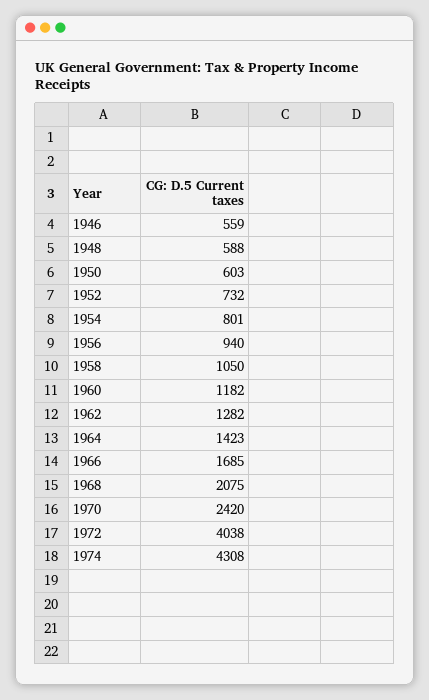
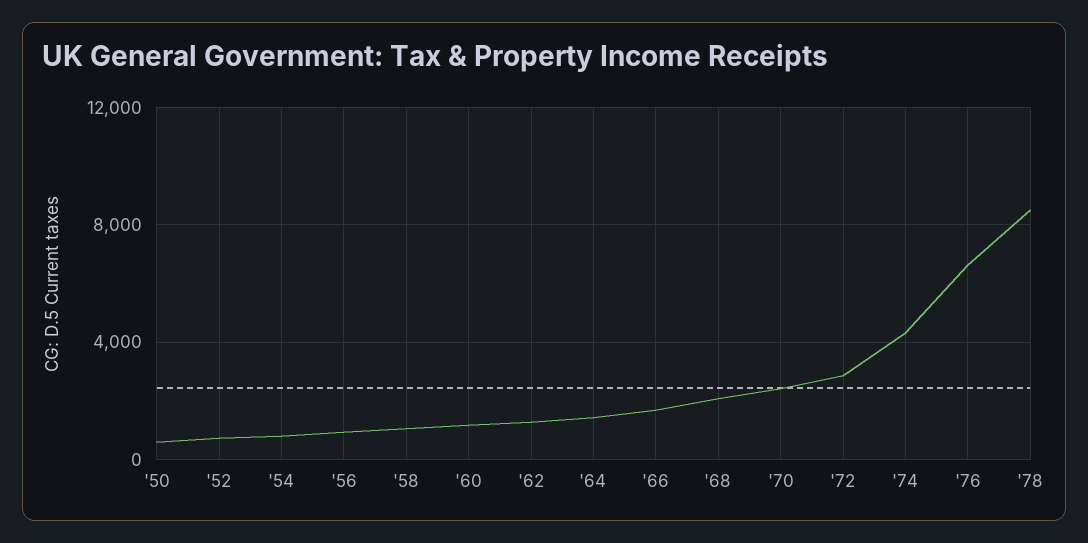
1946: 559 -> none
1948: 588 -> none
1972: 4038 -> 3000
'76: none -> 6500
'78: none -> 8500

